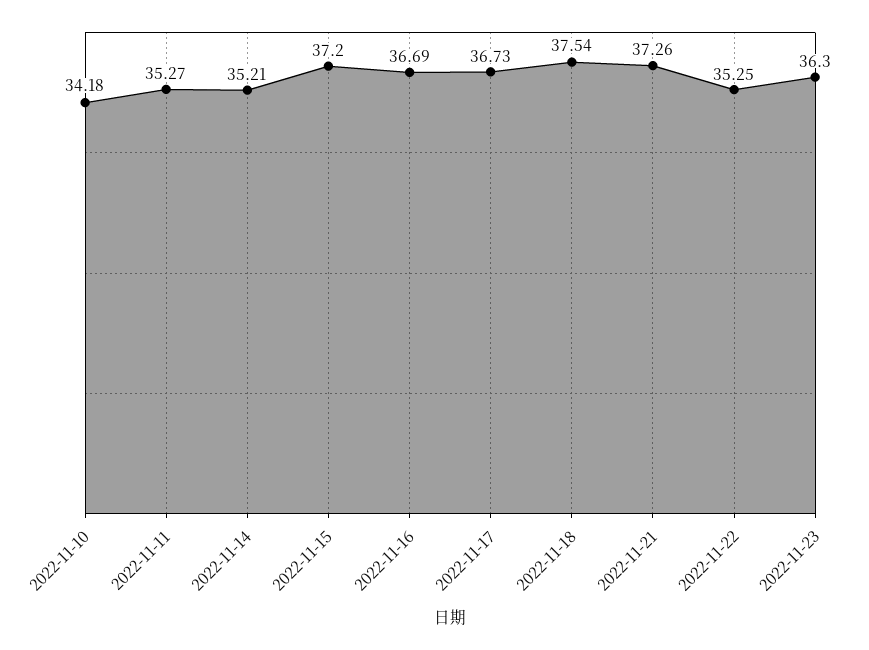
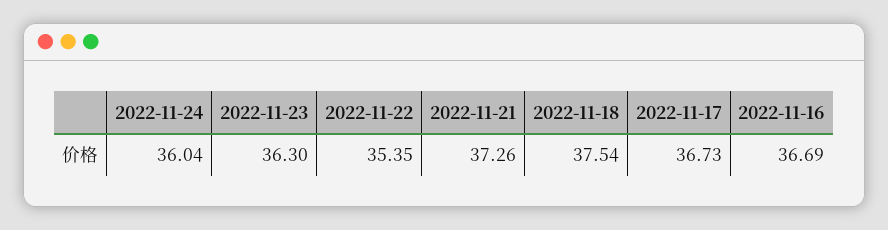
2022-11-10: 34.18 -> none
2022-11-11: 35.27 -> none
2022-11-14: 35.21 -> none
2022-11-15: 37.2 -> none
2022-11-22: 35.25 -> 35.35
2022-11-24: none -> 36.04

